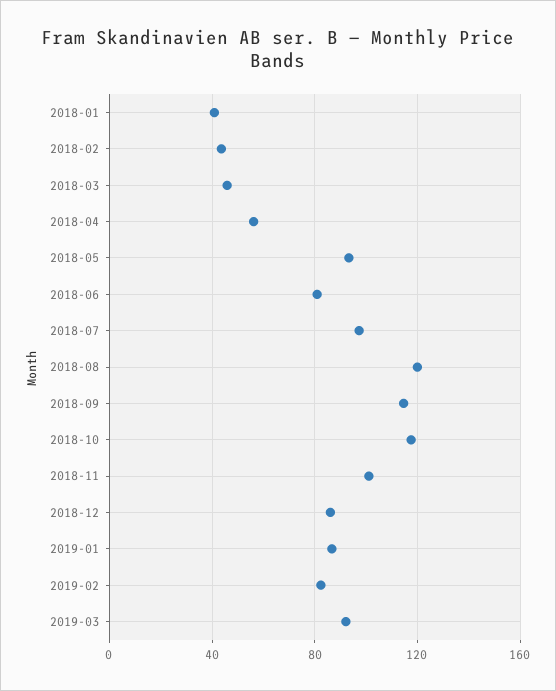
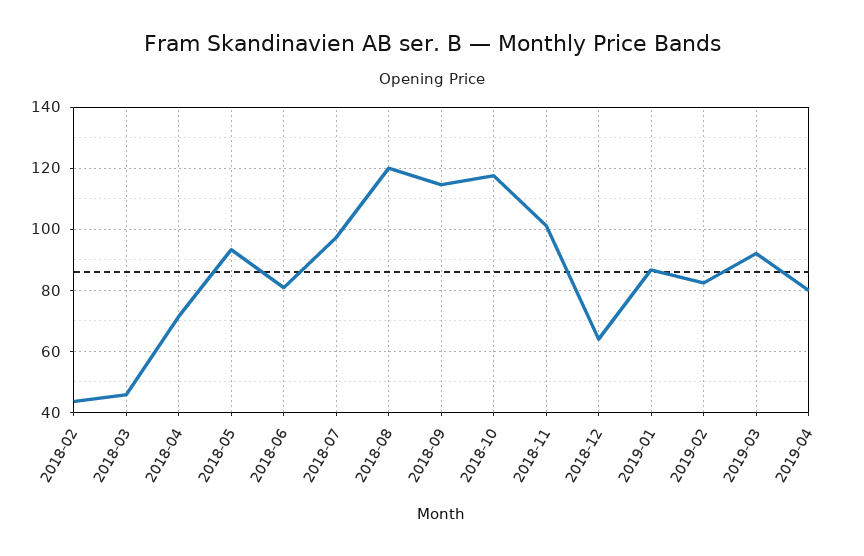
2018-01: 40 -> none
2018-04: 55 -> 72
2018-12: 85 -> 64
2019-04: none -> 80

